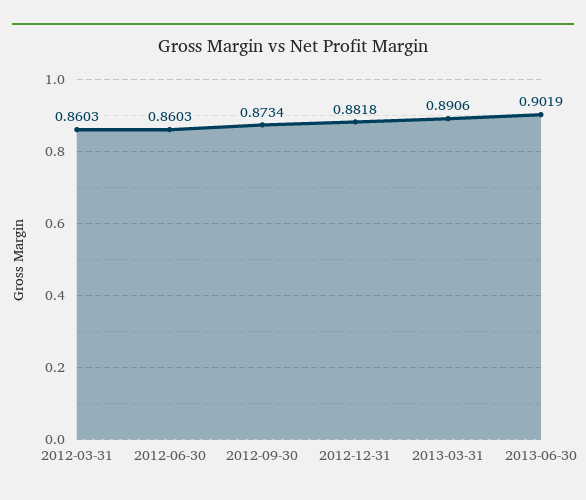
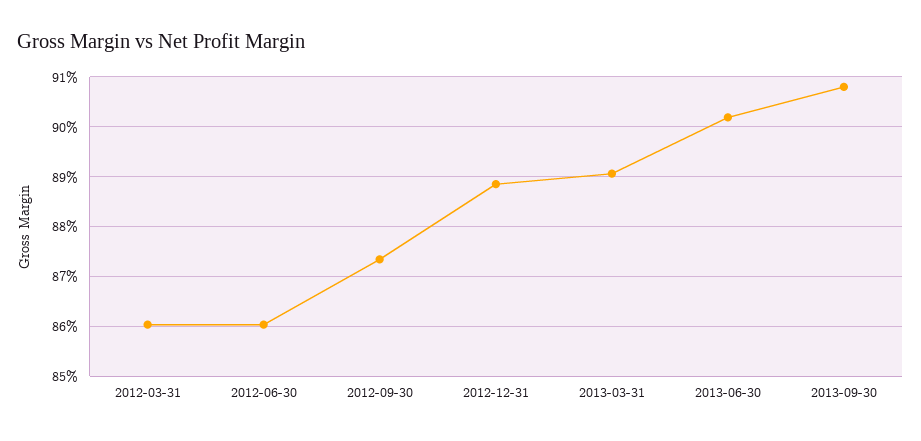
2012-12-31: 0.8818 -> 0.888
2013-09-30: none -> 0.908

